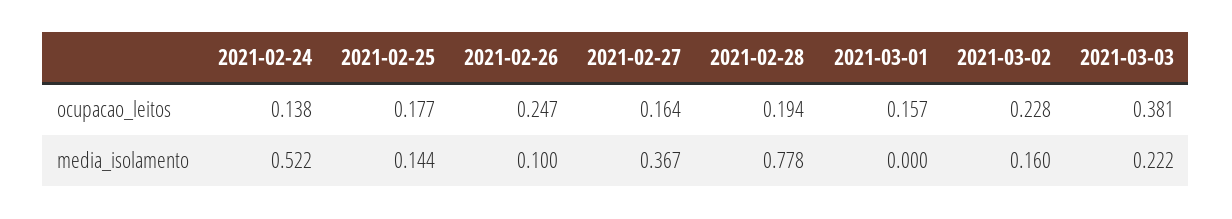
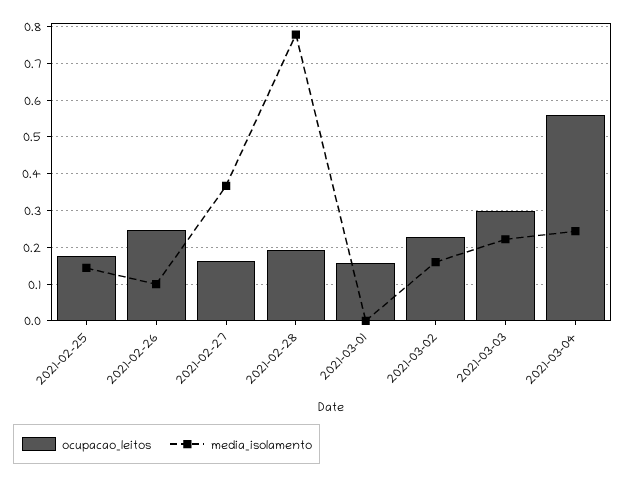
ocupacao_leitos, 2021-02-24: 0.138 -> none
ocupacao_leitos, 2021-03-03: 0.381 -> 0.3
media_isolamento, 2021-02-24: 0.522 -> none
ocupacao_leitos, 2021-03-04: none -> 0.56
media_isolamento, 2021-03-04: none -> 0.24

